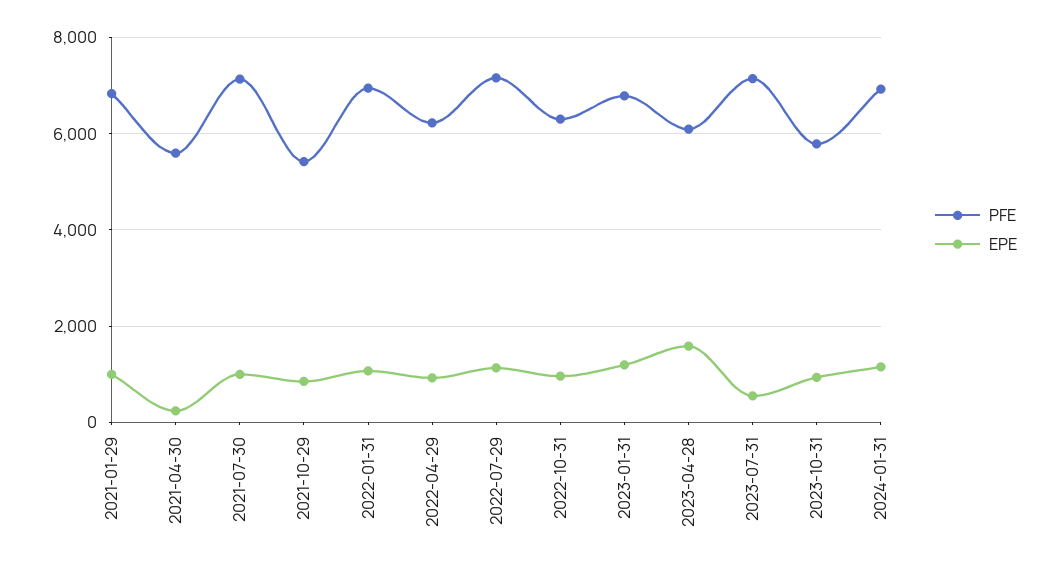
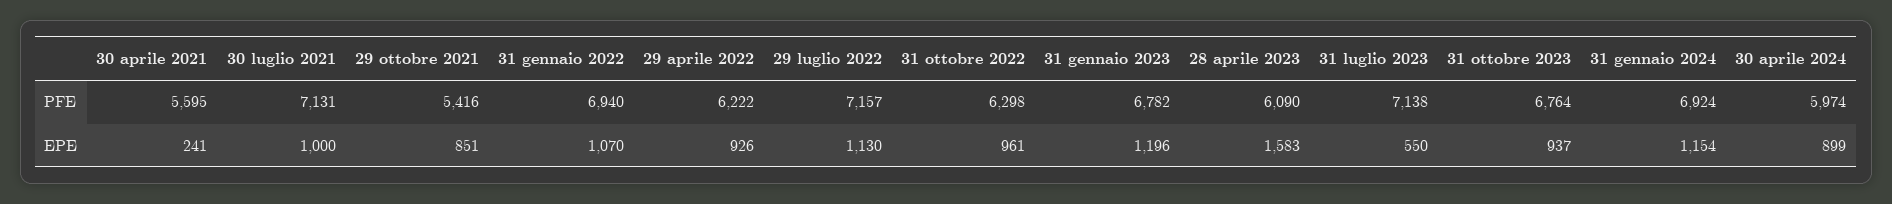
PFE, 2021-01-29: 6800 -> none
EPE, 2021-01-29: 1000 -> none
PFE, 2023-10-31: 5800 -> 6764
PFE, 30 aprile 2024: none -> 5974
EPE, 30 aprile 2024: none -> 899

